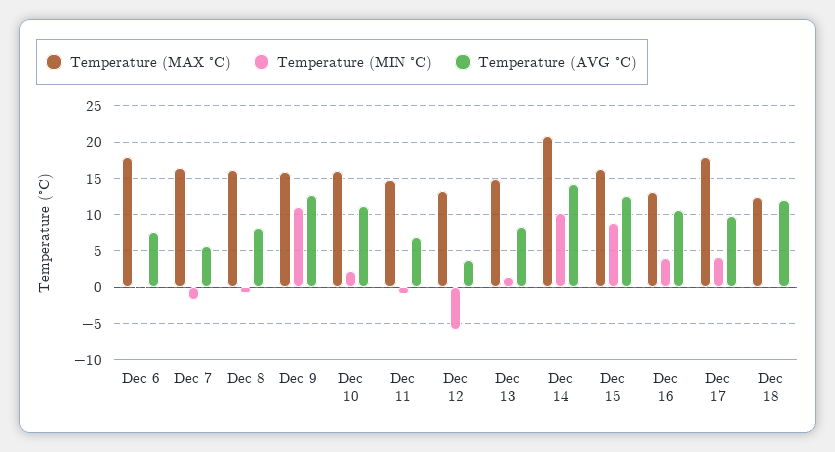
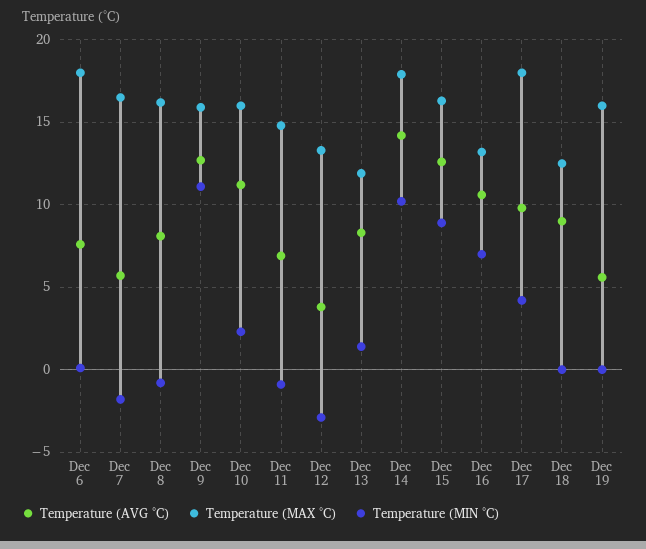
Temperature (MIN °C), Dec 12: -6 -> -3
Temperature (MAX °C), Dec 13: 15 -> 12
Temperature (MAX °C), Dec 14: 21 -> 18
Temperature (MIN °C), Dec 16: 4 -> 7
Temperature (AVG °C), Dec 18: 12 -> 9
Temperature (AVG °C), Dec 19: none -> 5.5
Temperature (MAX °C), Dec 19: none -> 16
Temperature (MIN °C), Dec 19: none -> 0

